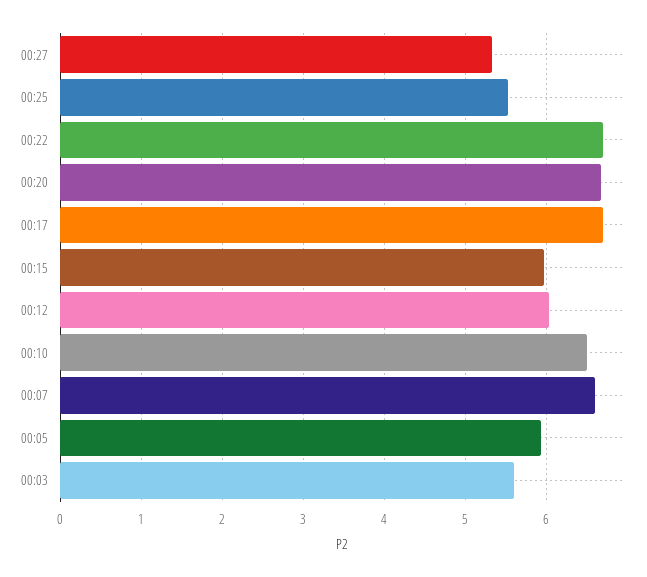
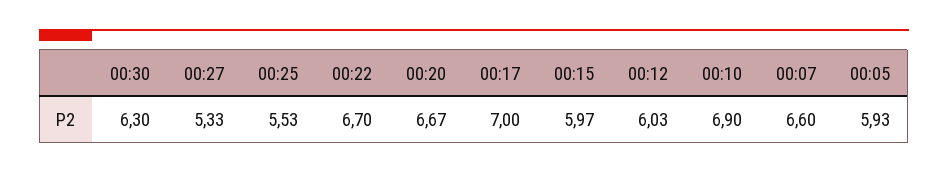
00:17: 6.7 -> 7
00:10: 6.5 -> 6.9
00:03: 5.6 -> none
00:30: none -> 6.3

